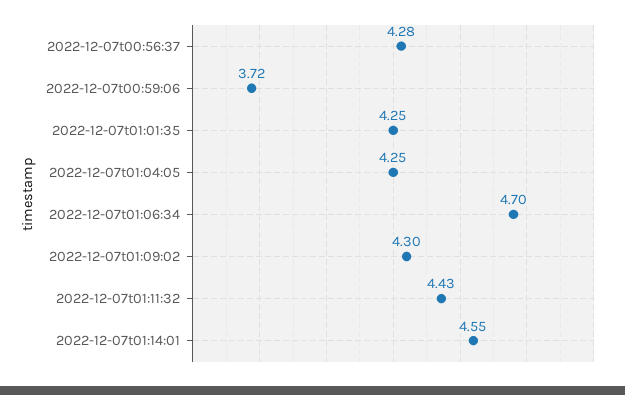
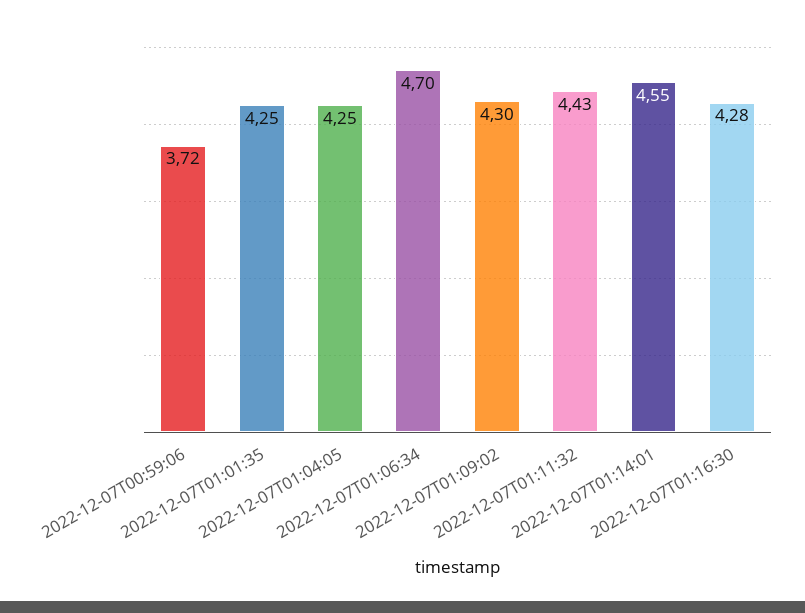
2022-12-07t00:56:37: 4.28 -> none
2022-12-07T01:16:30: none -> 4.28

